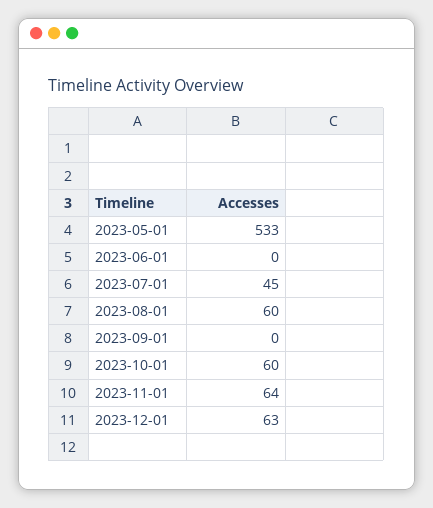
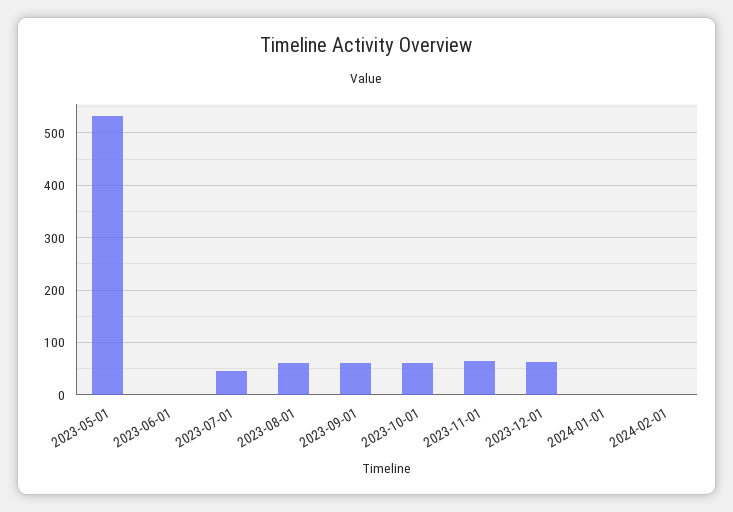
2023-09-01: 0 -> 60
2024-01-01: none -> 0
2024-02-01: none -> 0

